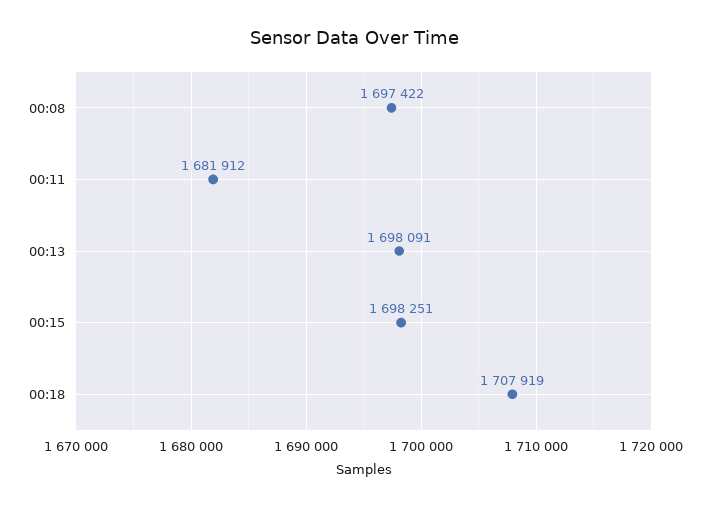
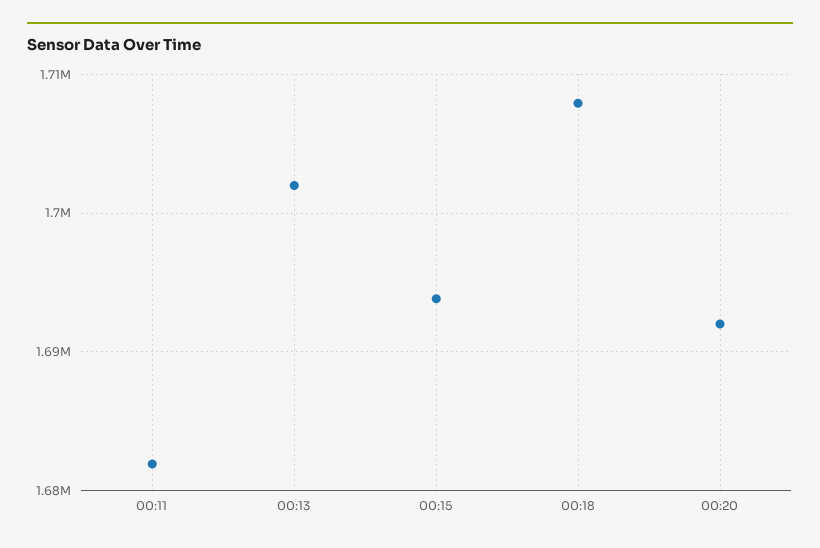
00:08: 1697422 -> none
00:13: 1698091 -> 1702000
00:15: 1698251 -> 1694000
00:20: none -> 1692000

